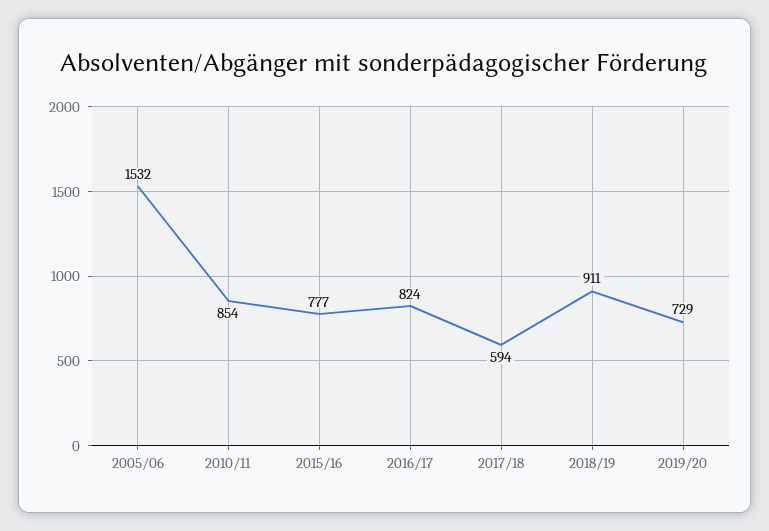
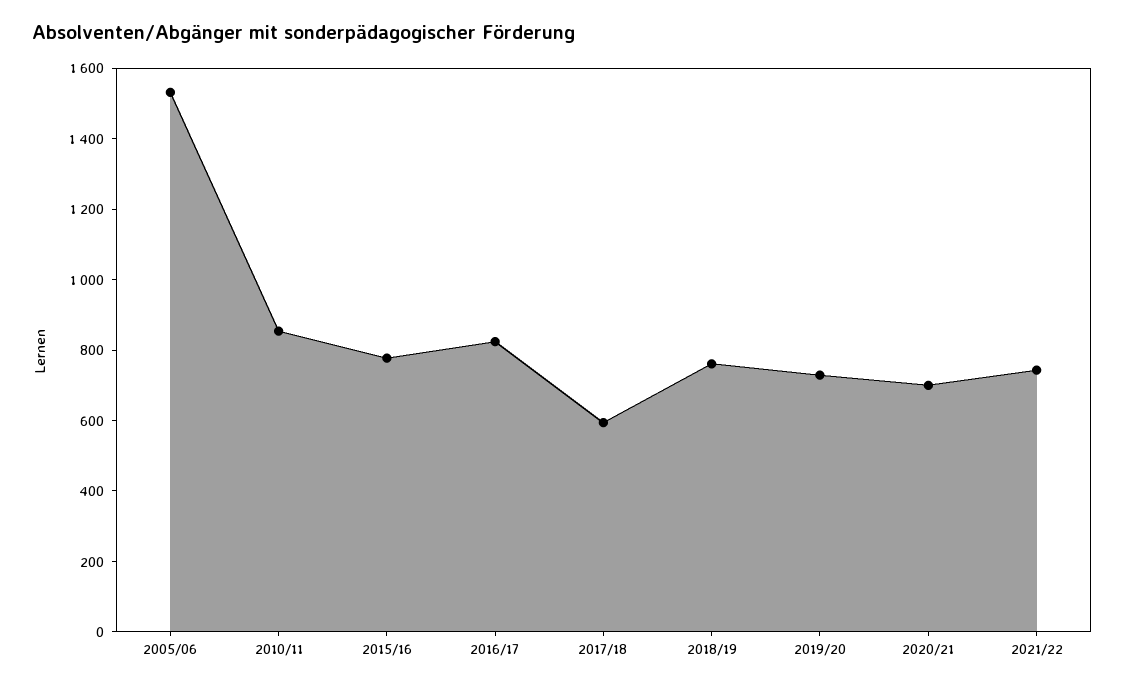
2018/19: 911 -> 750
2020/21: none -> 700
2021/22: none -> 750

